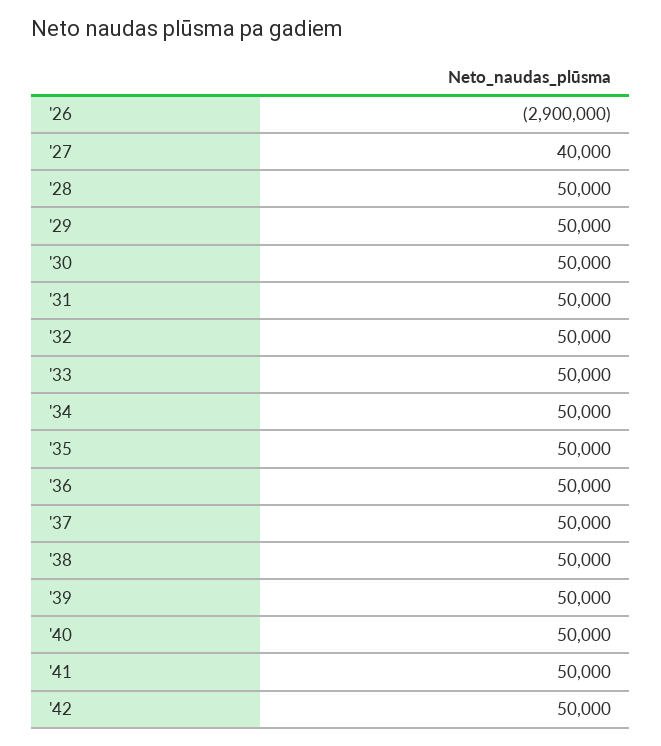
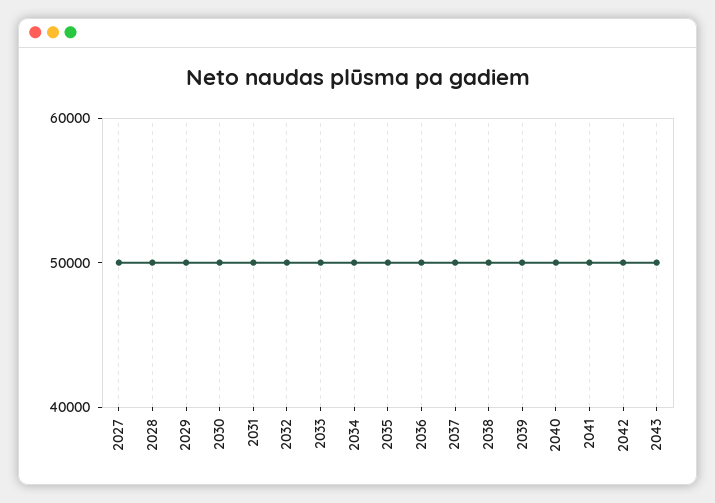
'26: -2900000 -> none
'27: 40000 -> 50000
2043: none -> 50000

